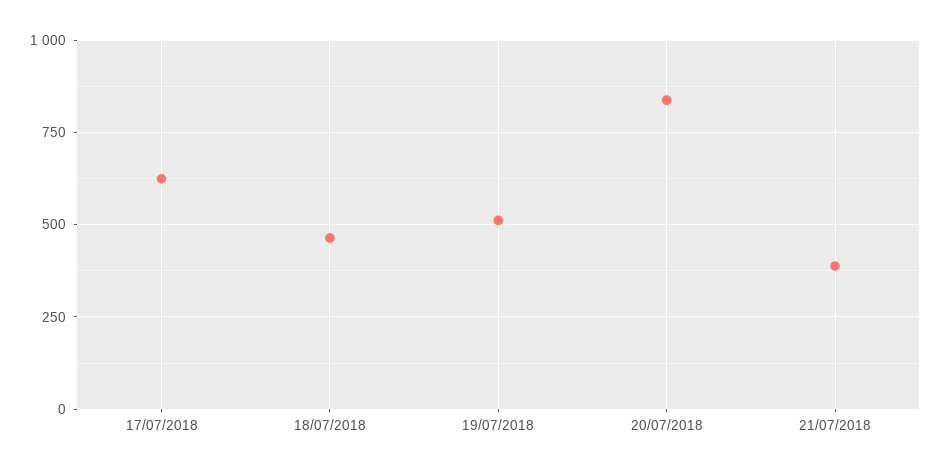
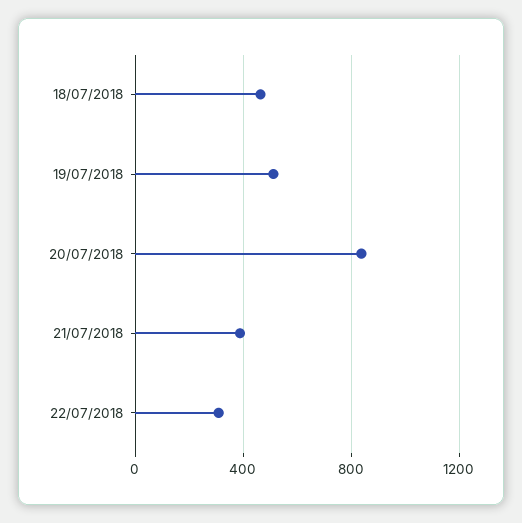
17/07/2018: 625 -> none
22/07/2018: none -> 300

